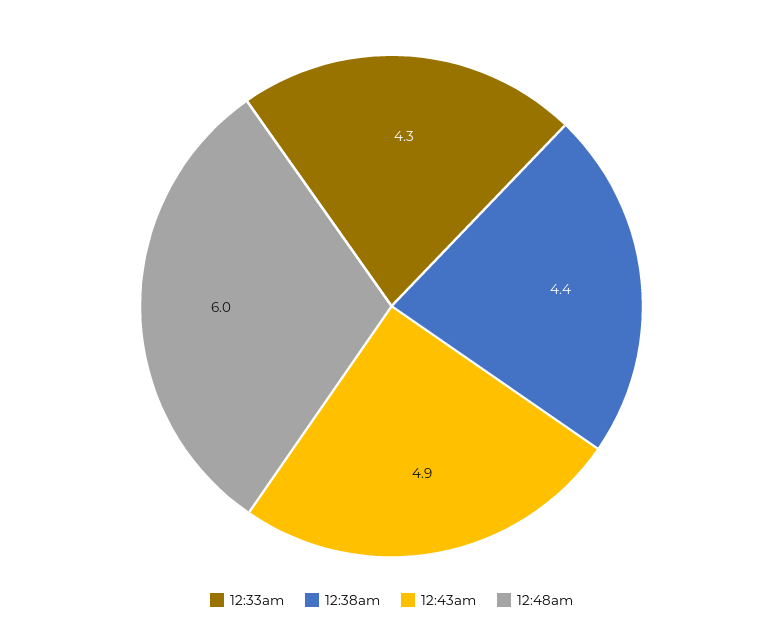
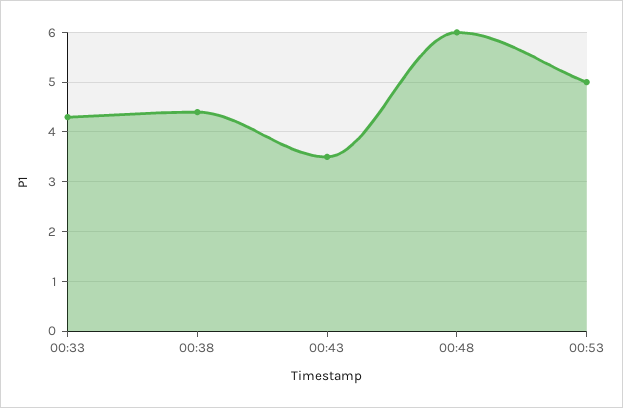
12:43am: 4.9 -> 3.5
00:53: none -> 5

